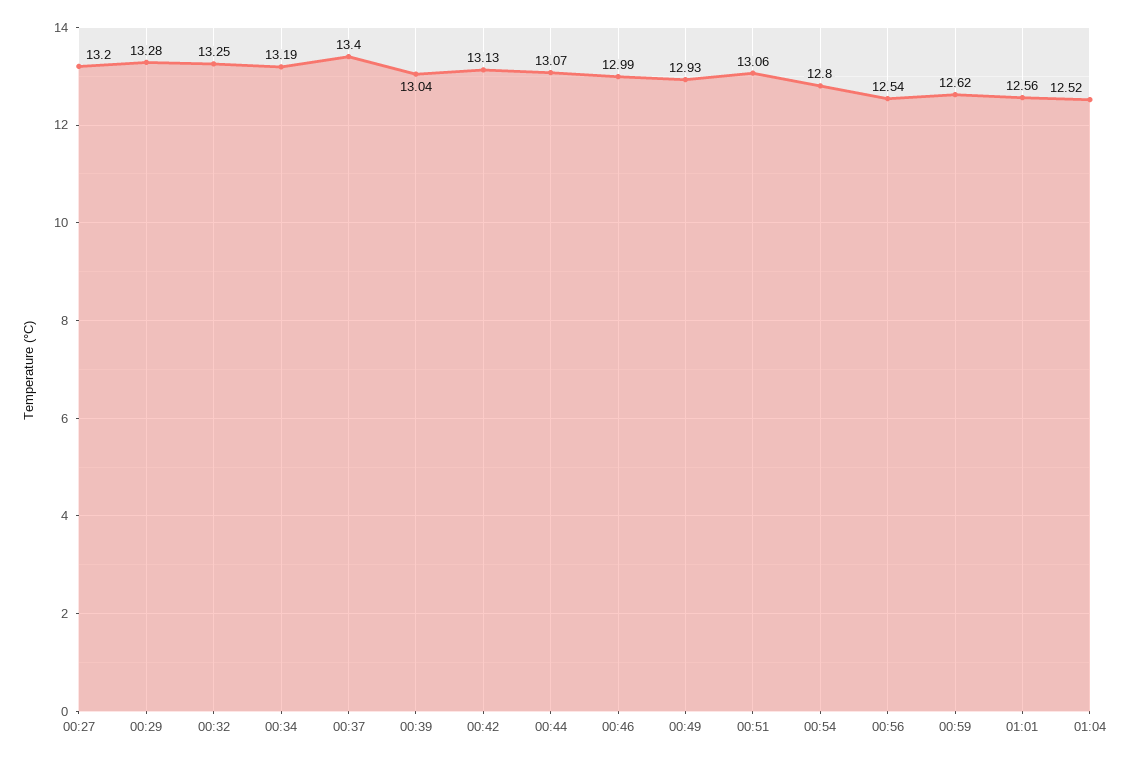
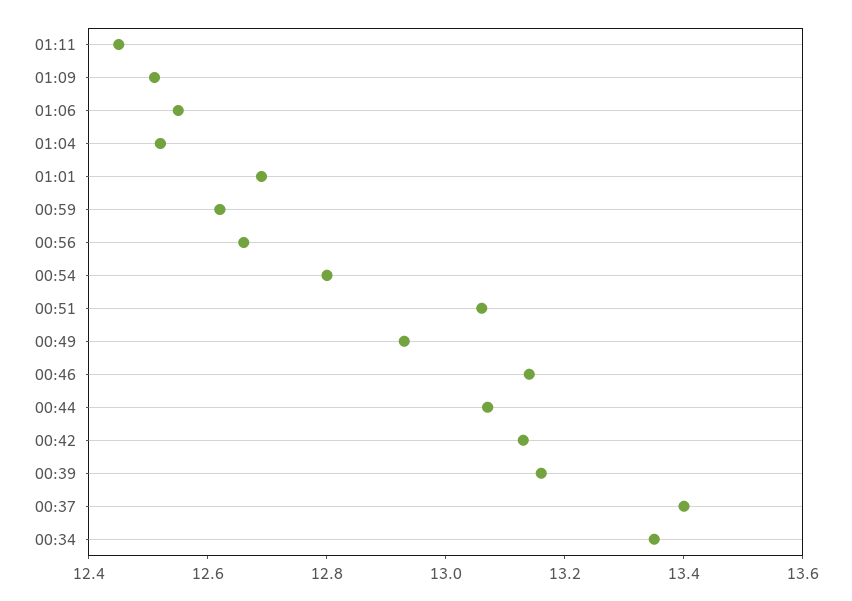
00:27: 13.2 -> none
00:29: 13.28 -> none
00:32: 13.25 -> none
00:34: 13.19 -> 13.35
00:39: 13.04 -> 13.15
00:46: 12.99 -> 13.15
00:56: 12.54 -> 12.65
01:01: 12.56 -> 12.7
01:11: none -> 12.45
01:09: none -> 12.5
01:06: none -> 12.55

